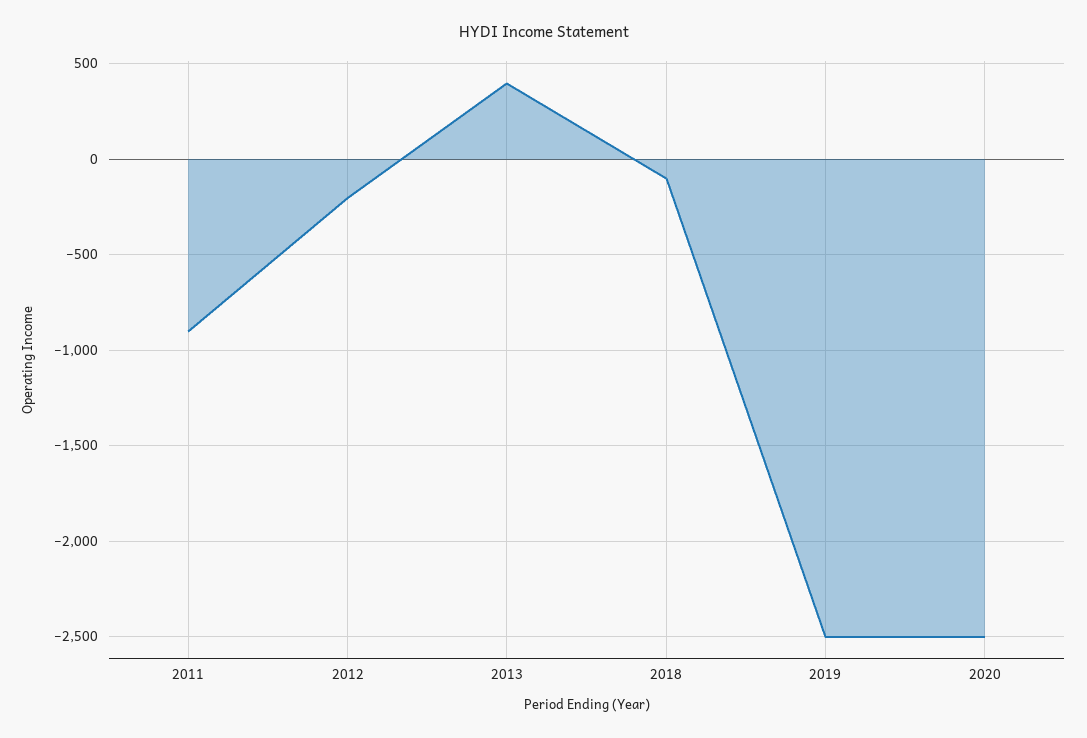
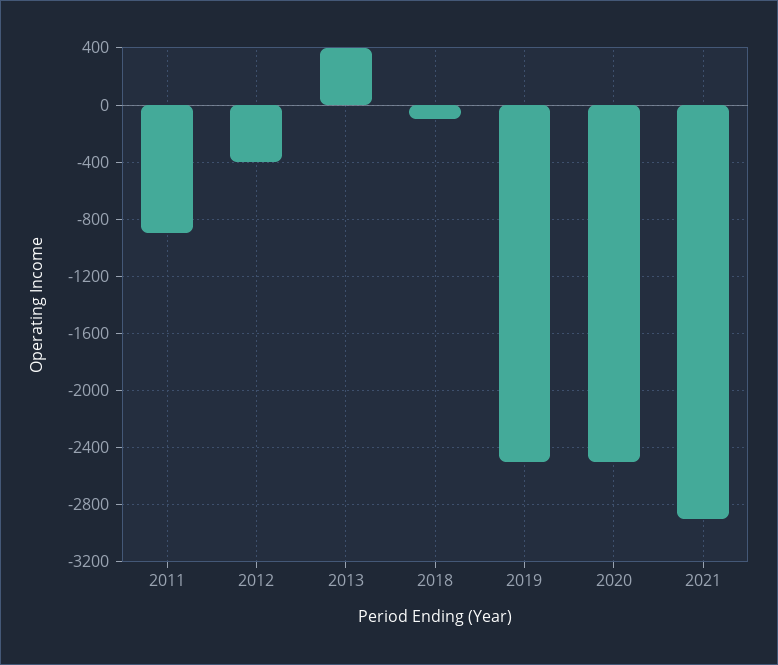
2012: -200 -> -400
2021: none -> -2900

